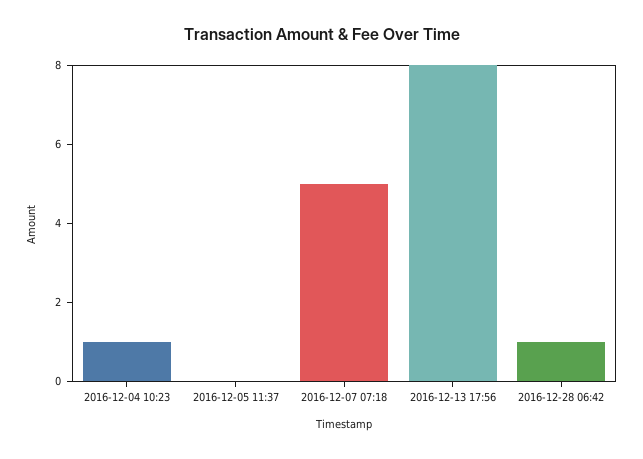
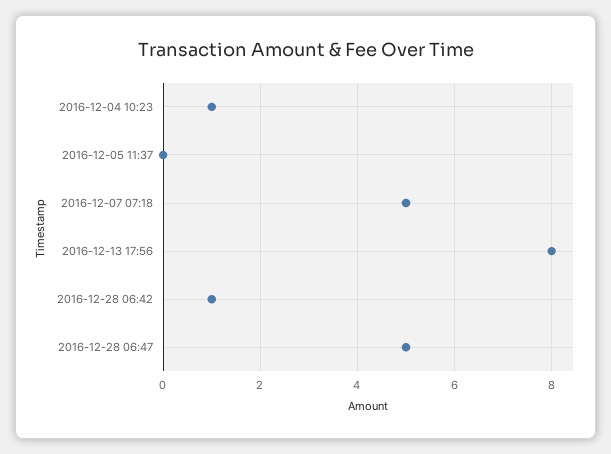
2016-12-28 06:47: none -> 5

